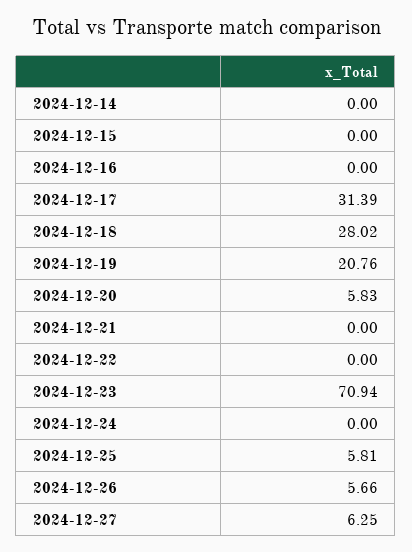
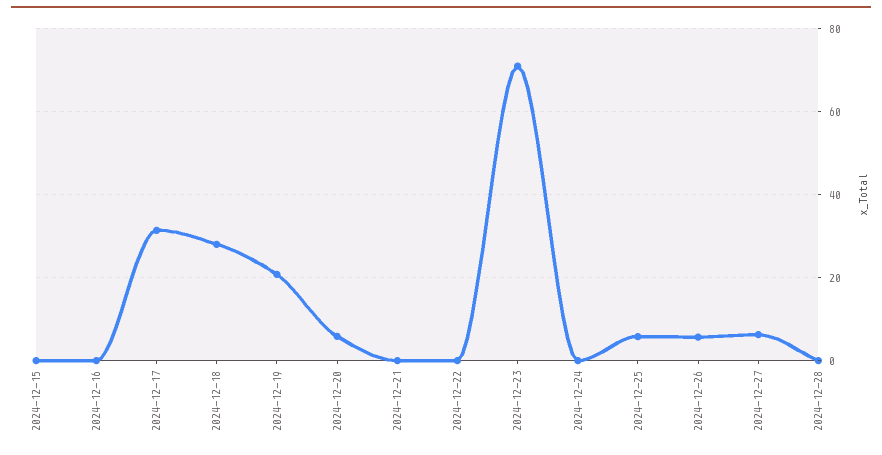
2024-12-14: 0 -> none
2024-12-28: none -> 0

